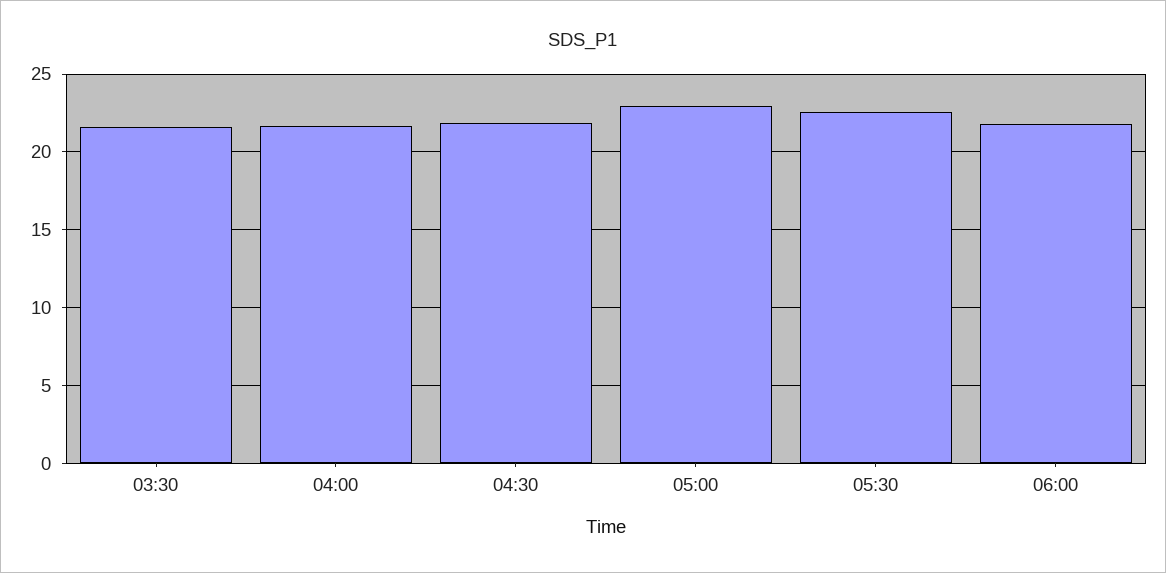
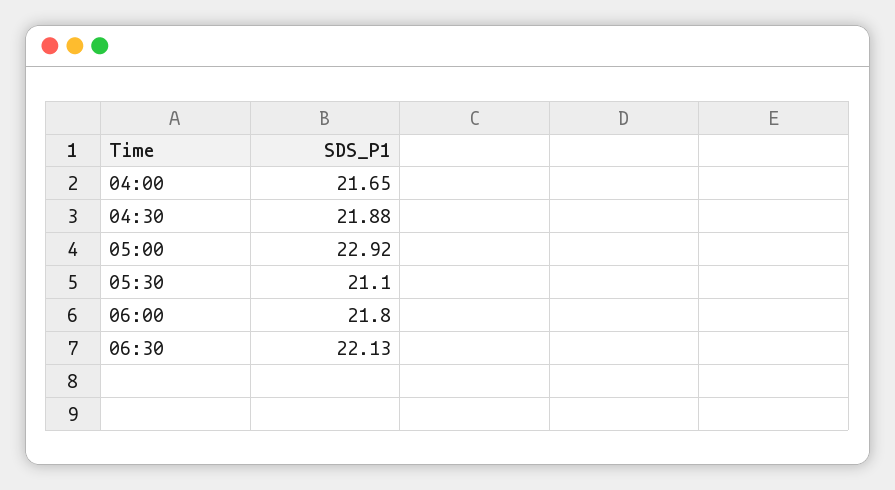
03:30: 21.5 -> none
05:30: 22.5 -> 21.1
06:30: none -> 22.13

